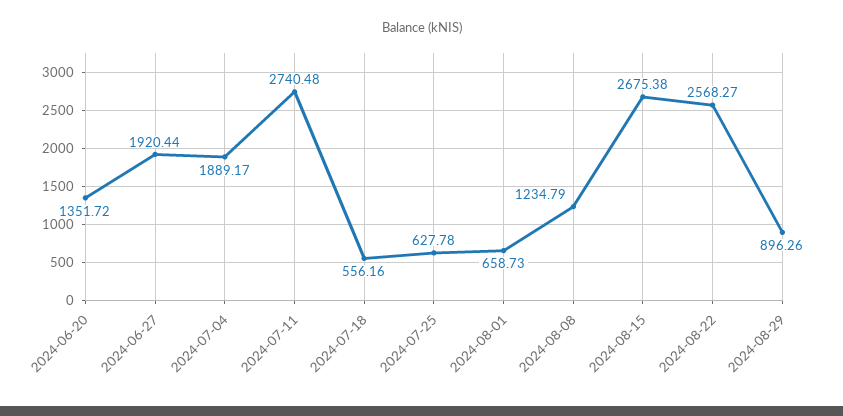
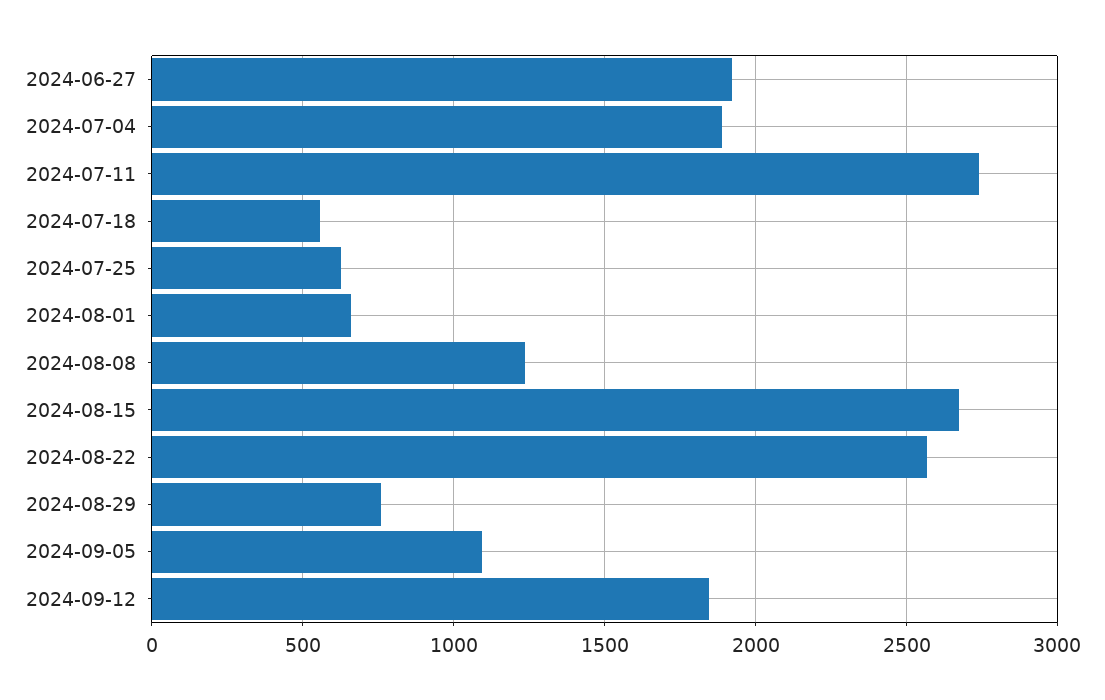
2024-06-20: 1351.72 -> none
2024-08-29: 896.26 -> 750
2024-09-05: none -> 1100
2024-09-12: none -> 1850

